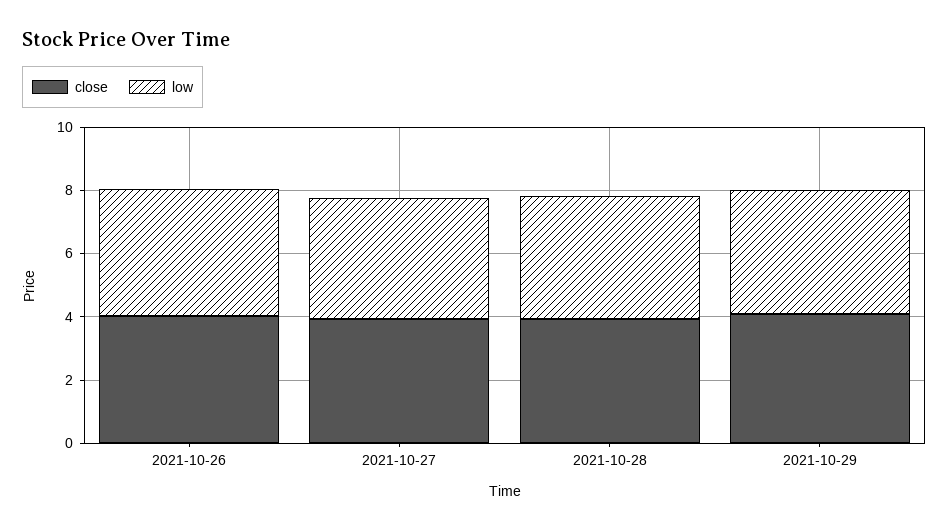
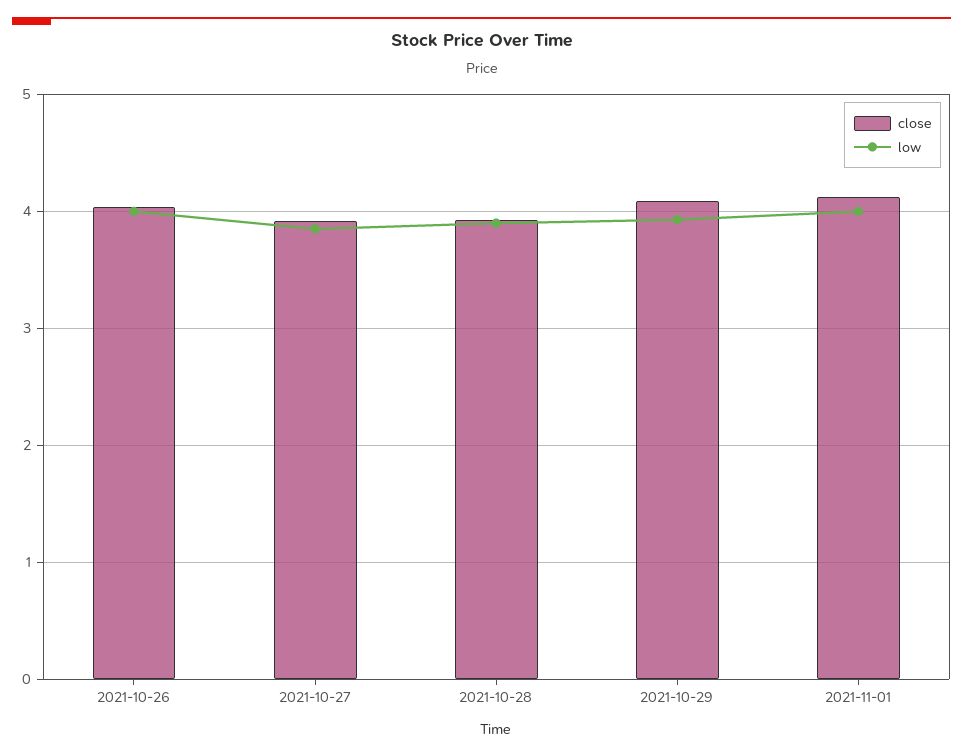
close, 2021-11-01: none -> 4.1
low, 2021-11-01: none -> 4

